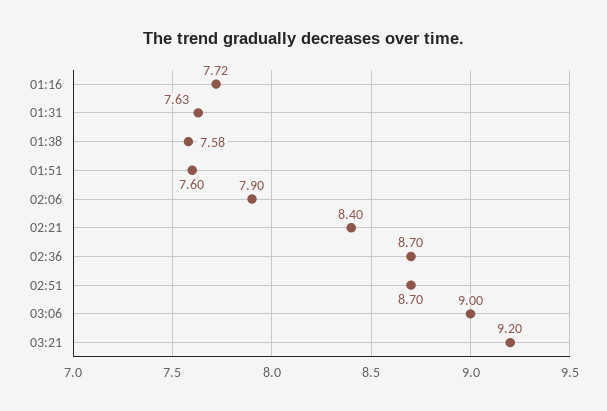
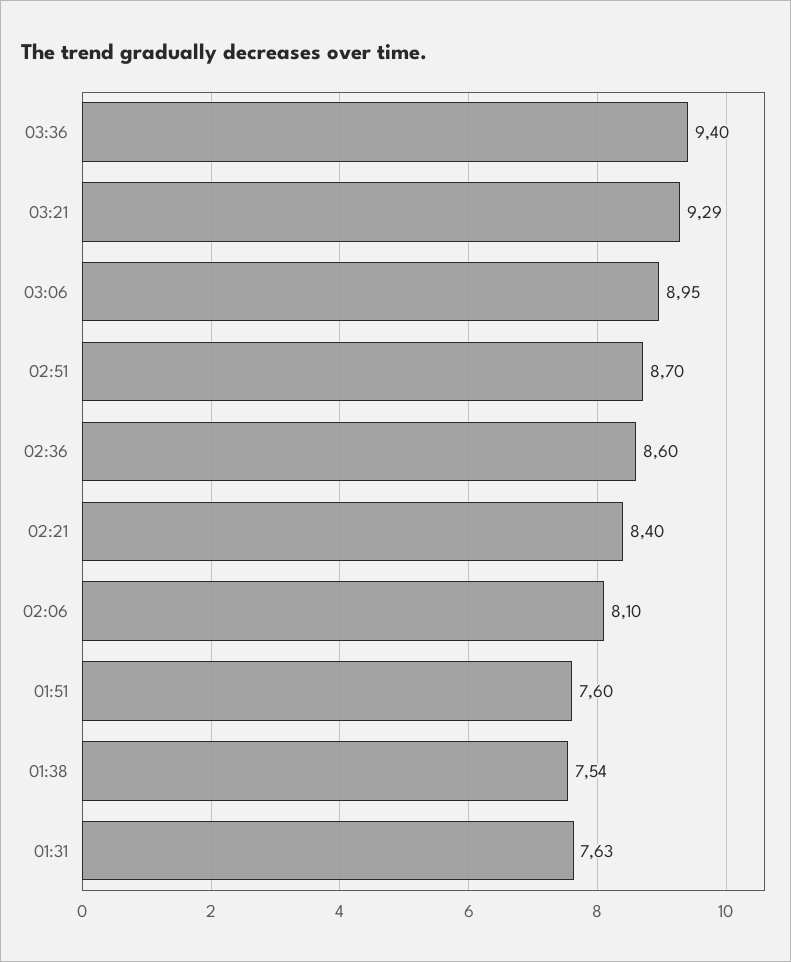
01:16: 7.72 -> none
01:38: 7.58 -> 7.54
02:06: 7.9 -> 8.1
02:36: 8.7 -> 8.6
03:06: 9 -> 8.95
03:21: 9.2 -> 9.29
03:36: none -> 9.4

